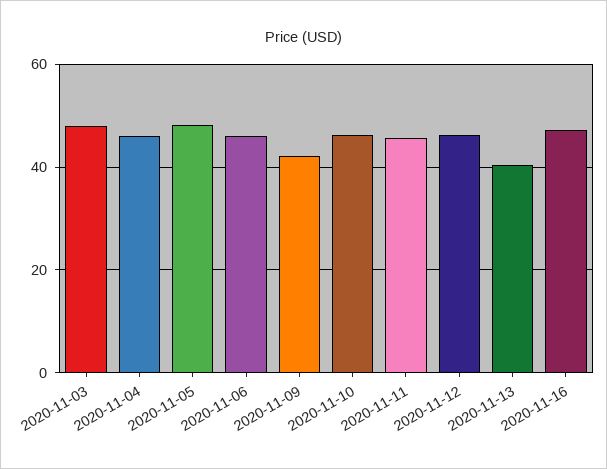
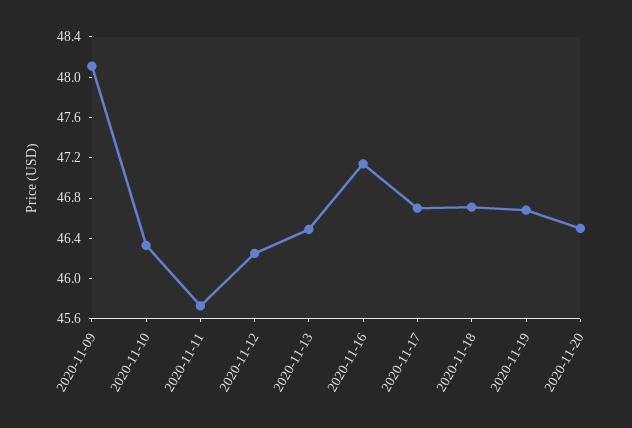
2020-11-03: 48 -> none
2020-11-04: 46 -> none
2020-11-05: 48 -> none
2020-11-06: 46 -> none
2020-11-09: 42 -> 48.1
2020-11-13: 40 -> 46.5
2020-11-17: none -> 46.7
2020-11-18: none -> 46.7
2020-11-19: none -> 46.7
2020-11-20: none -> 46.5

